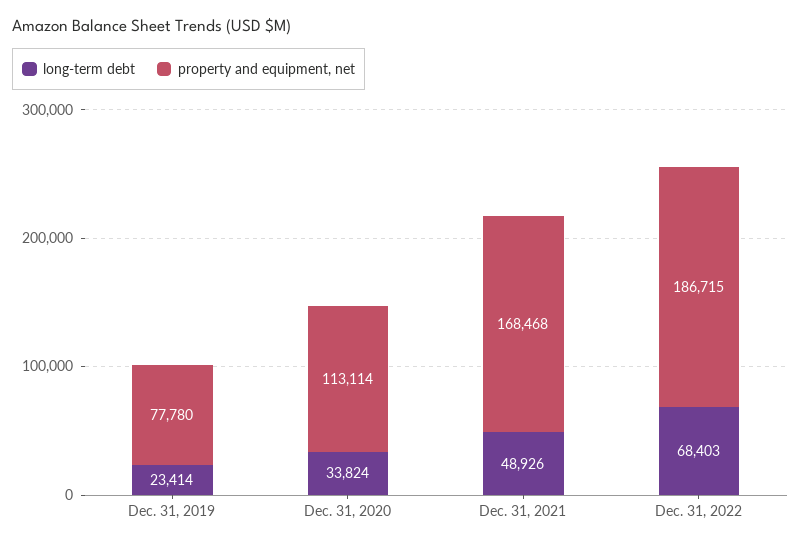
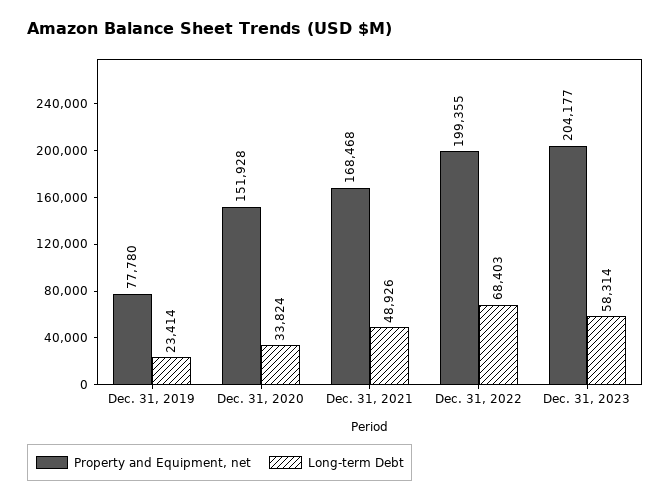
property and equipment, net, Dec. 31, 2020: 113114 -> 151928
property and equipment, net, Dec. 31, 2022: 186715 -> 199355
property and equipment, net, Dec. 31, 2023: none -> 204177
long-term debt, Dec. 31, 2023: none -> 58314

